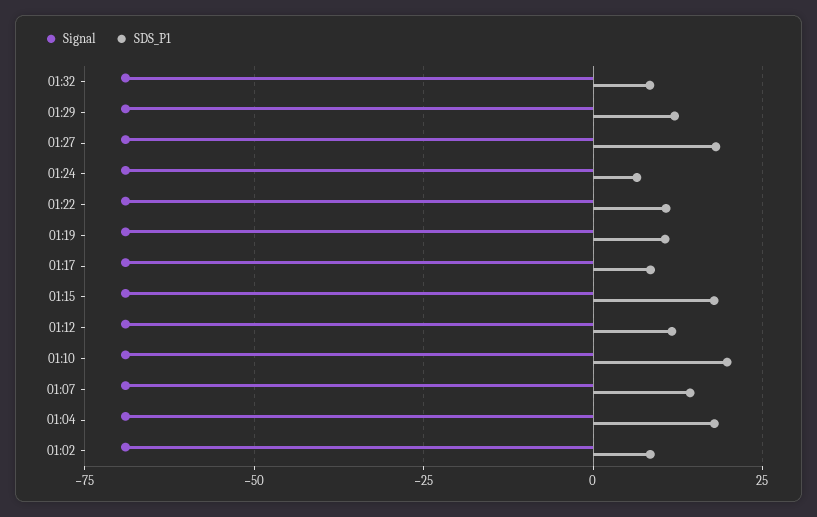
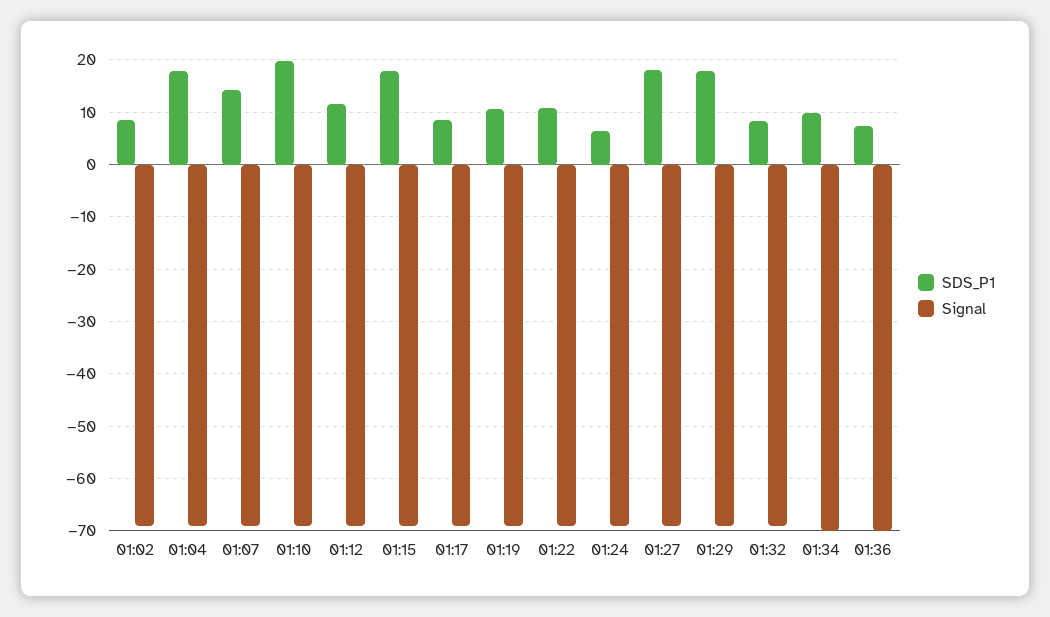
SDS_P1, 01:29: 12.5 -> 18
SDS_P1, 01:34: none -> 10
Signal, 01:34: none -> -70
SDS_P1, 01:36: none -> 8
Signal, 01:36: none -> -70

